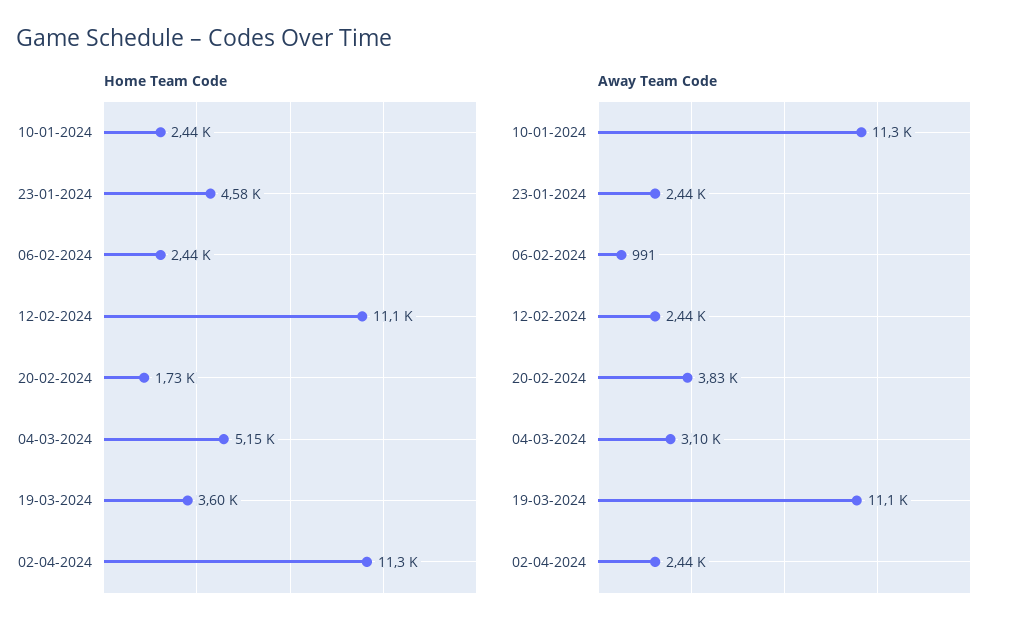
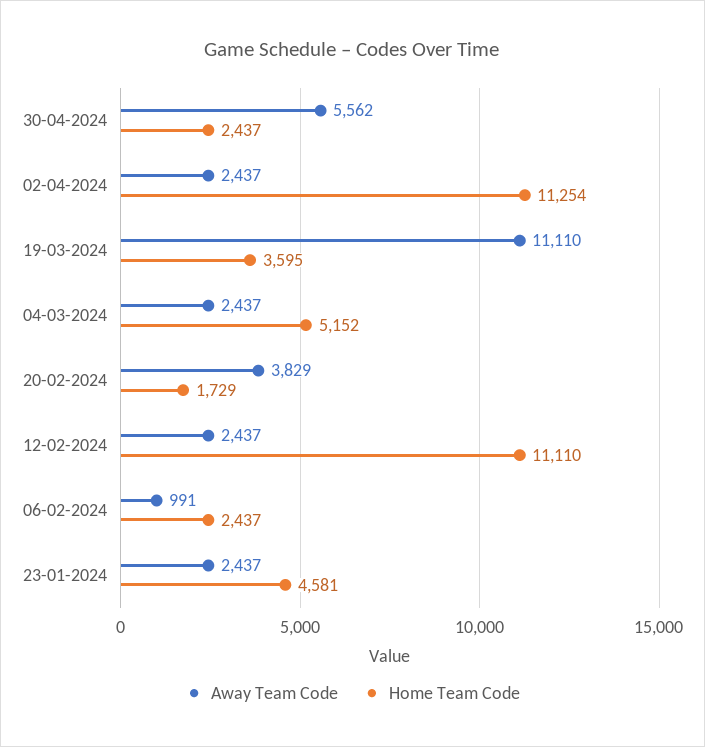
Home Team Code, 10-01-2024: 2440 -> none
Away Team Code, 10-01-2024: 11300 -> none
Away Team Code, 04-03-2024: 3100 -> 2437
Away Team Code, 30-04-2024: none -> 5562
Home Team Code, 30-04-2024: none -> 2437

